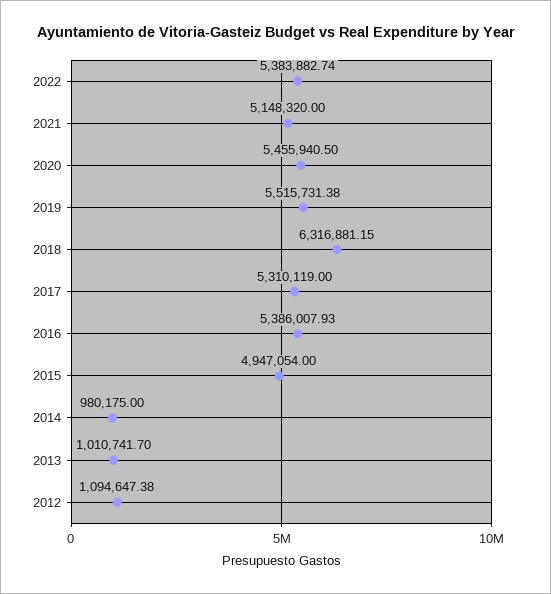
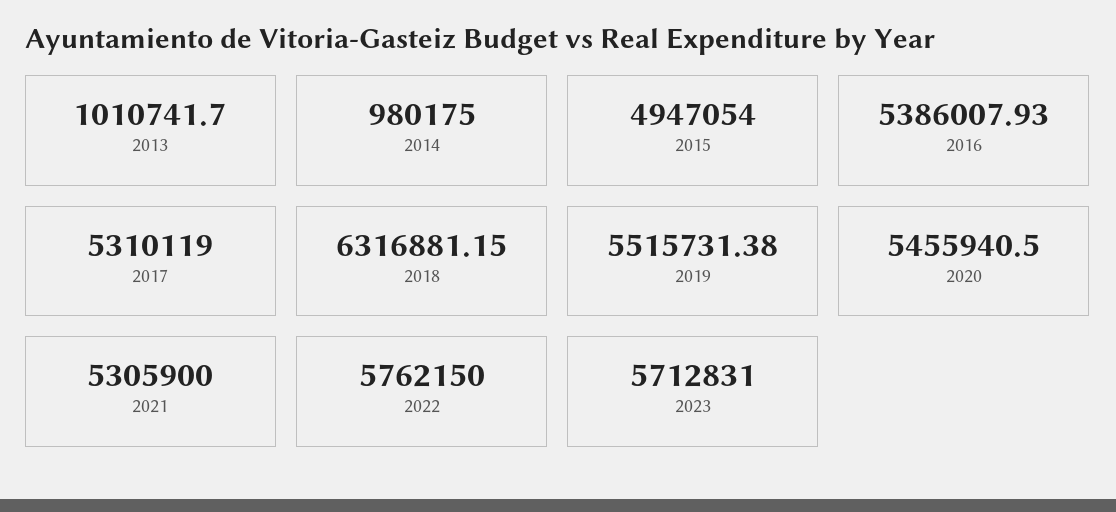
2022: 5383882.74 -> 5762150
2021: 5148320 -> 5305900
2012: 1094647.38 -> none
2023: none -> 5712831

